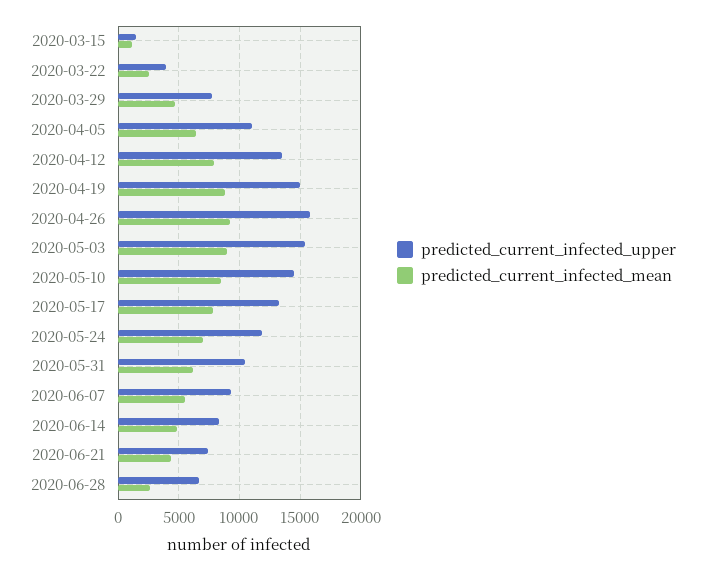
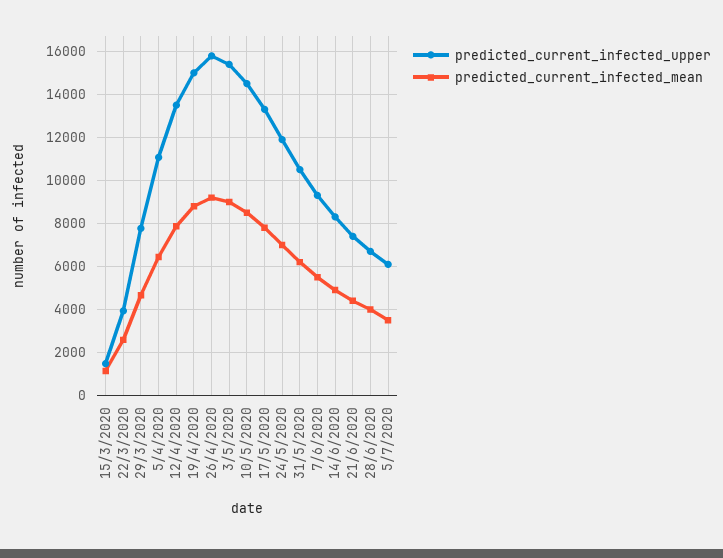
predicted_current_infected_mean, 2020-06-28: 2500 -> 4000
predicted_current_infected_upper, 5/7/2020: none -> 6000
predicted_current_infected_mean, 5/7/2020: none -> 3500

